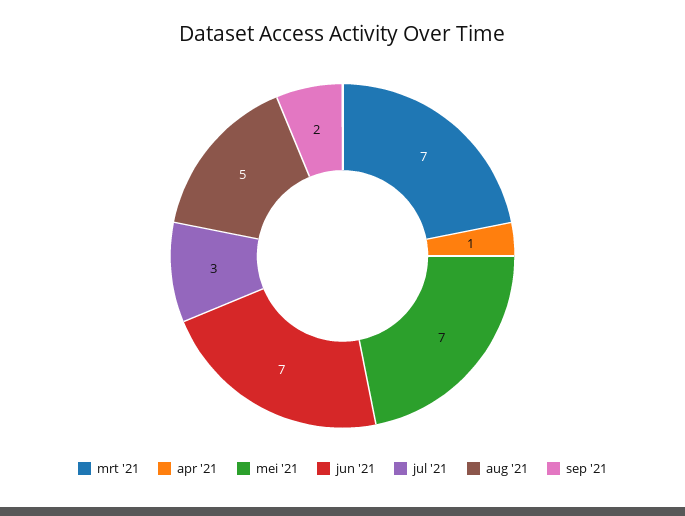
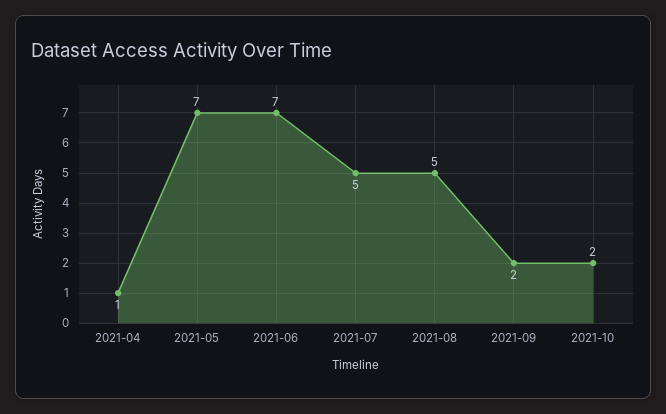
mrt '21: 7 -> none
jul '21: 3 -> 5
2021-10: none -> 2

